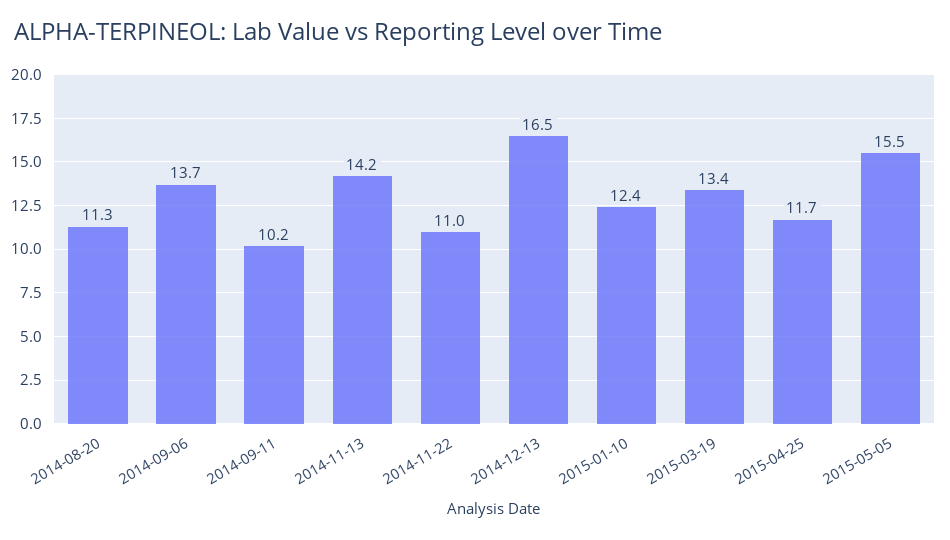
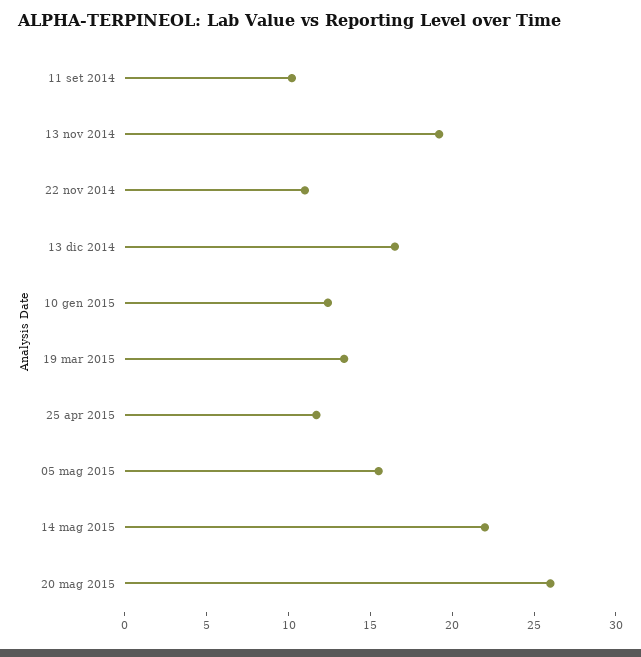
2014-08-20: 11.3 -> none
2014-09-06: 13.7 -> none
2014-11-13: 14.2 -> 19
14 mag 2015: none -> 22
20 mag 2015: none -> 26

